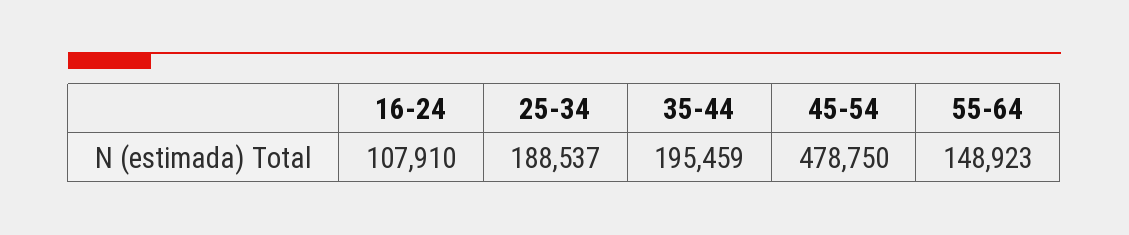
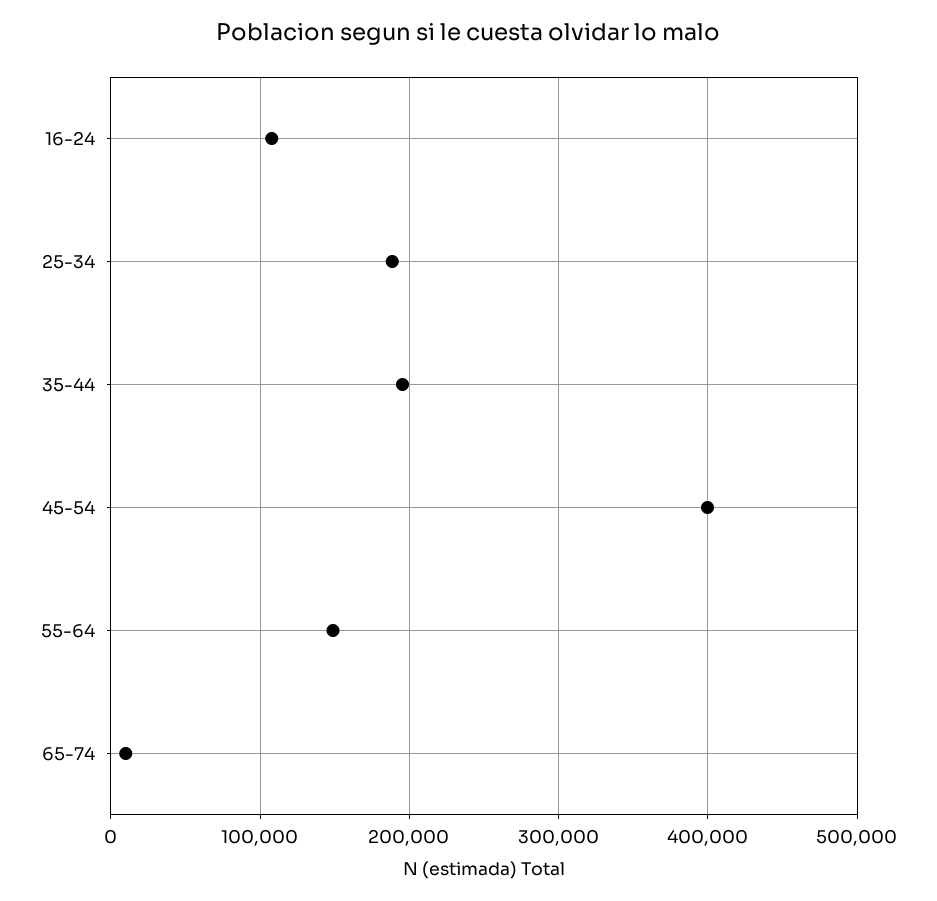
45-54: 478750 -> 400000
65-74: none -> 10000

